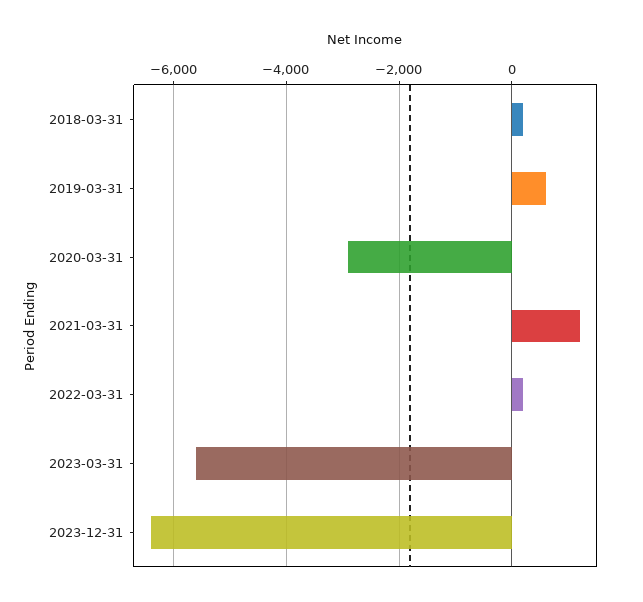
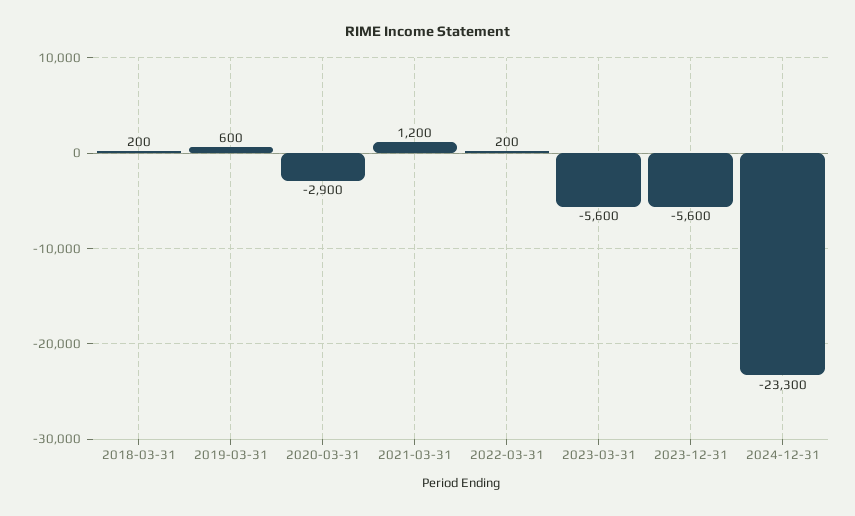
2023-12-31: -6400 -> -5600
2024-12-31: none -> -23300

